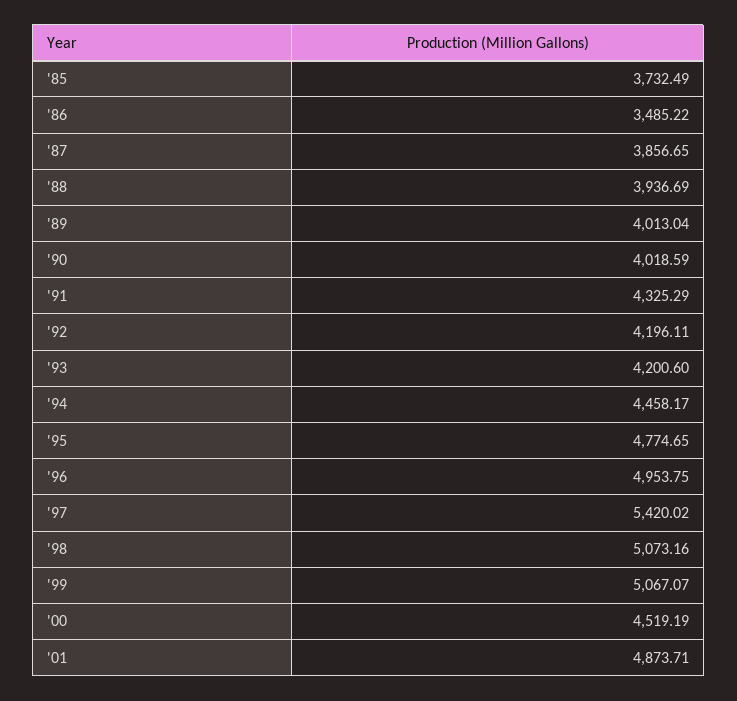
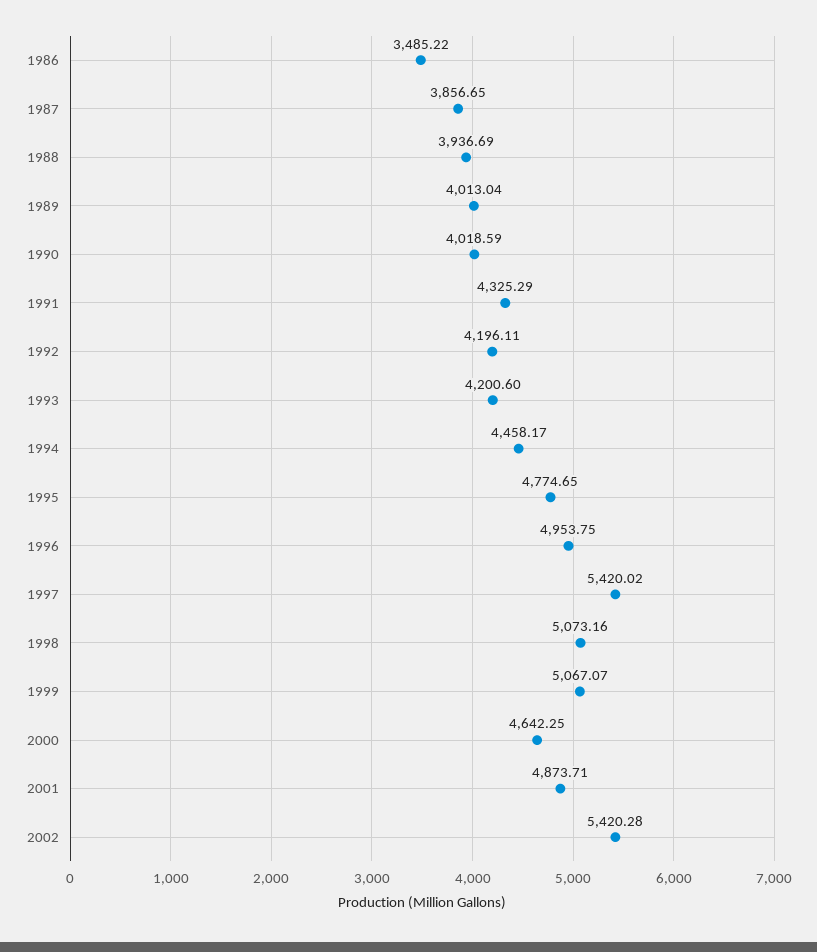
'85: 3732.49 -> none
'00: 4519.19 -> 4642.25
2002: none -> 5420.28

